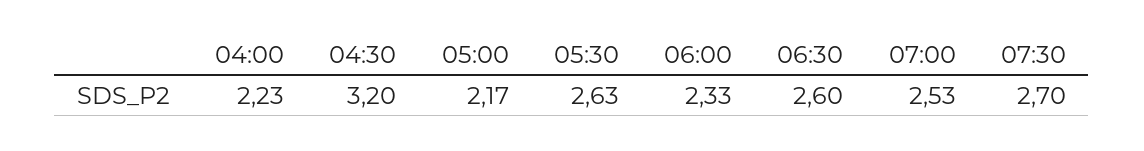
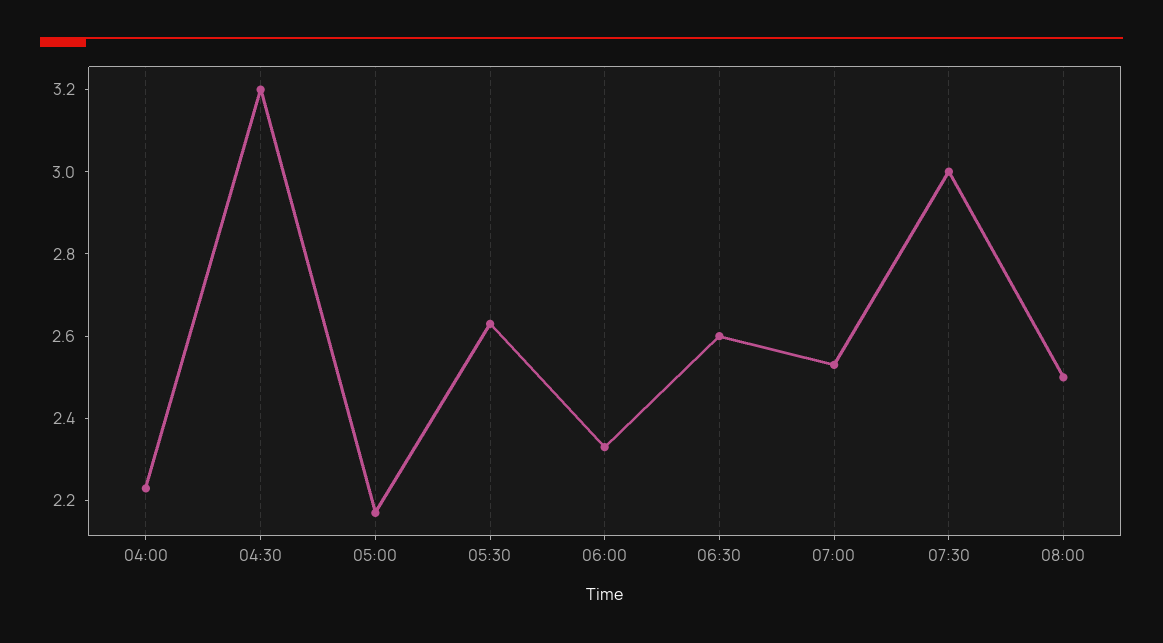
07:30: 2.7 -> 3
08:00: none -> 2.5

